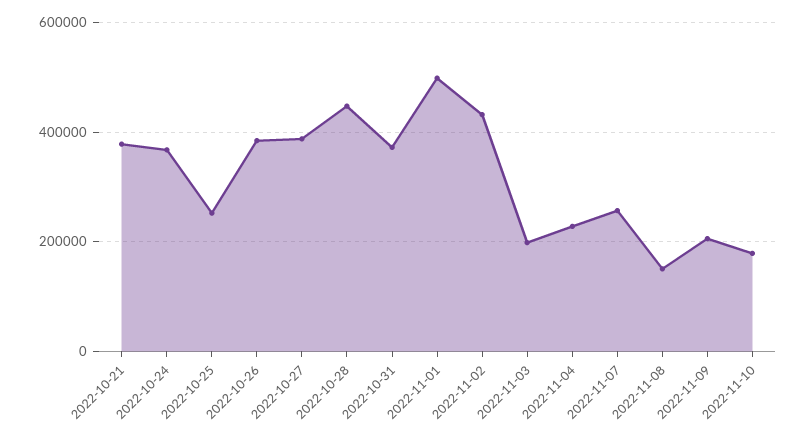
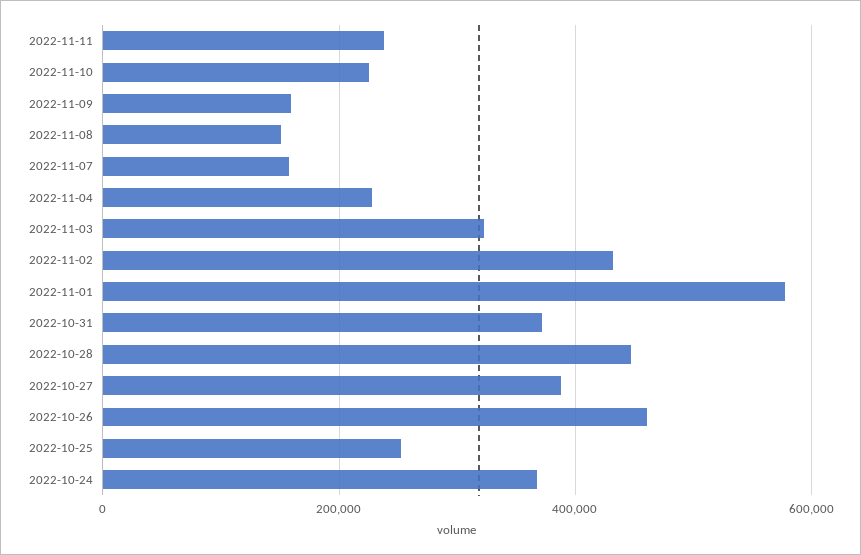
2022-10-21: 380000 -> none
2022-10-26: 380000 -> 460000
2022-11-01: 500000 -> 580000
2022-11-03: 200000 -> 320000
2022-11-07: 260000 -> 160000
2022-11-09: 200000 -> 160000
2022-11-10: 180000 -> 220000
2022-11-11: none -> 240000

